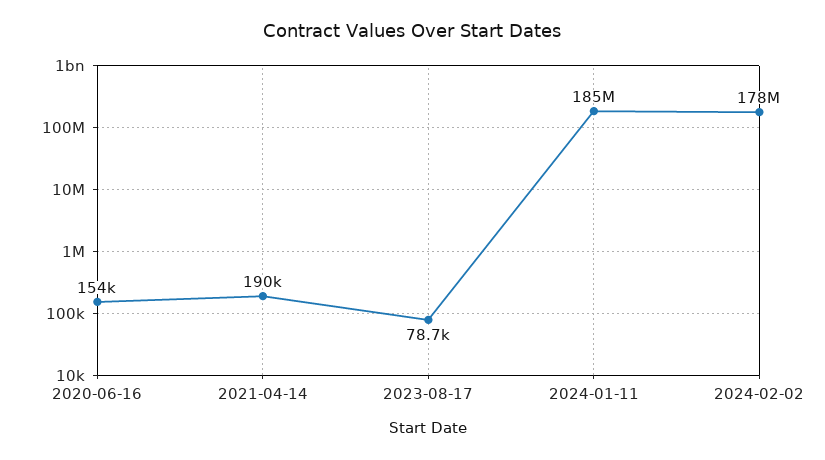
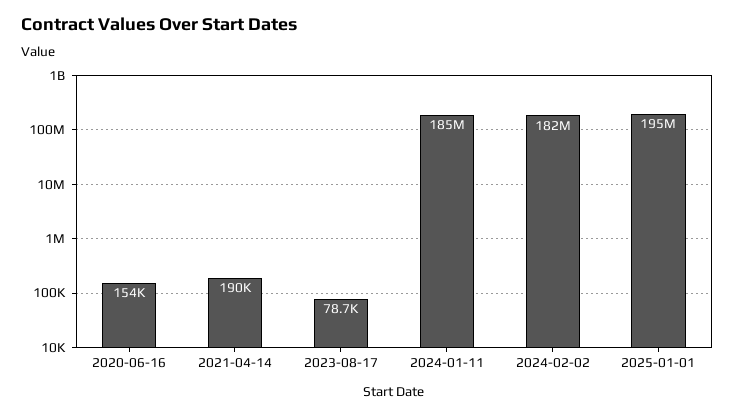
2024-02-02: 178000000 -> 182000000
2025-01-01: none -> 195000000

